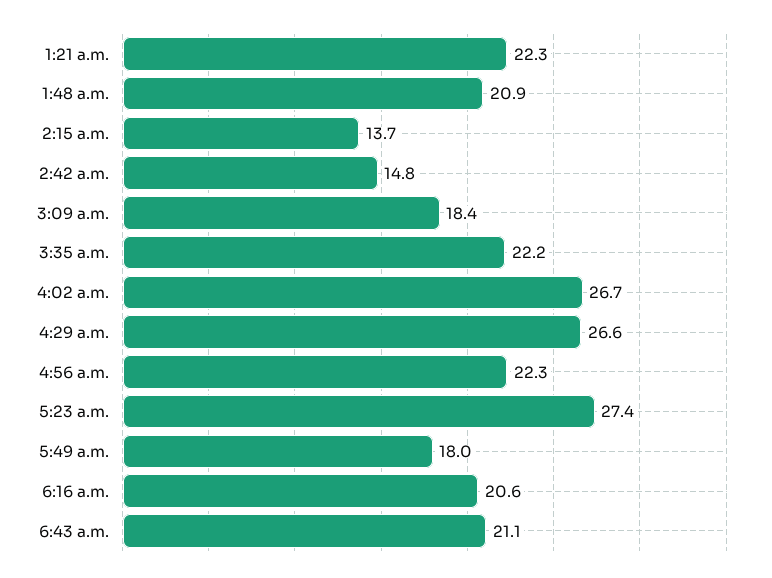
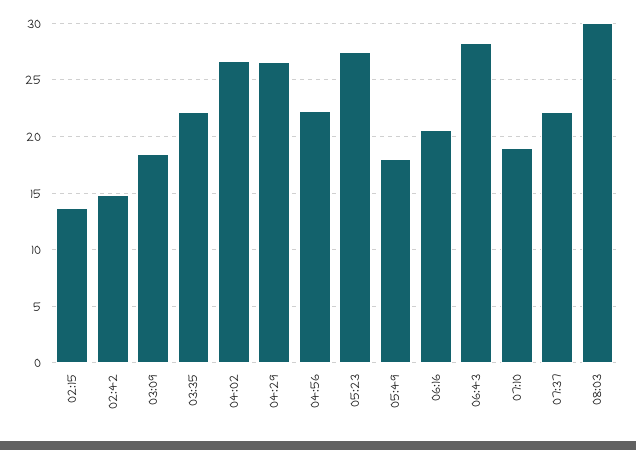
1:21 a.m.: 22.3 -> none
1:48 a.m.: 20.9 -> none
6:43 a.m.: 21.1 -> 28
07:10: none -> 19
07:37: none -> 22
08:03: none -> 30

